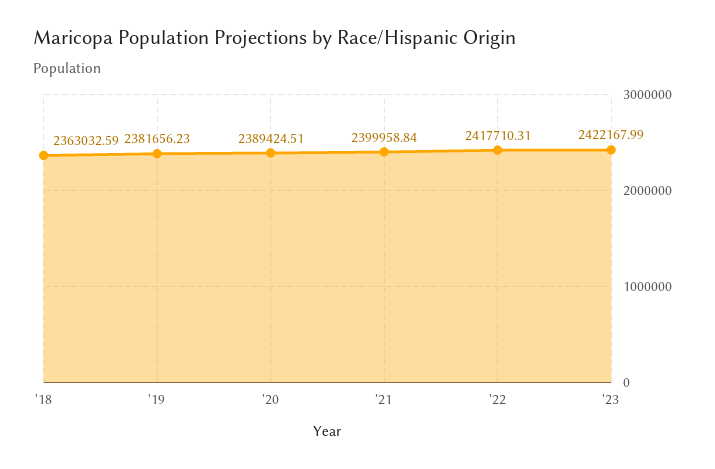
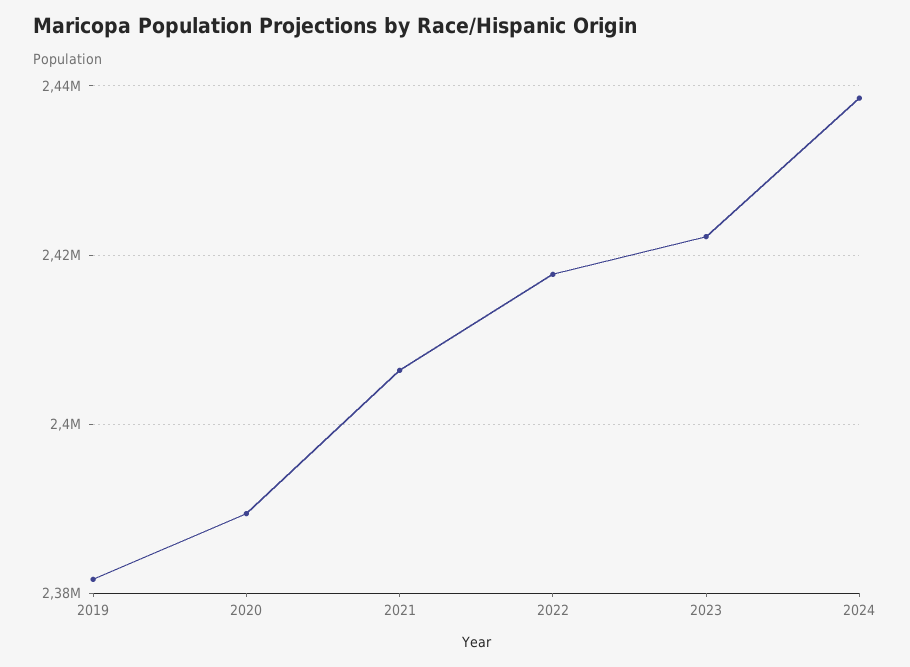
'18: 2363032.59 -> none
'21: 2399958.84 -> 2406000
2024: none -> 2438000

